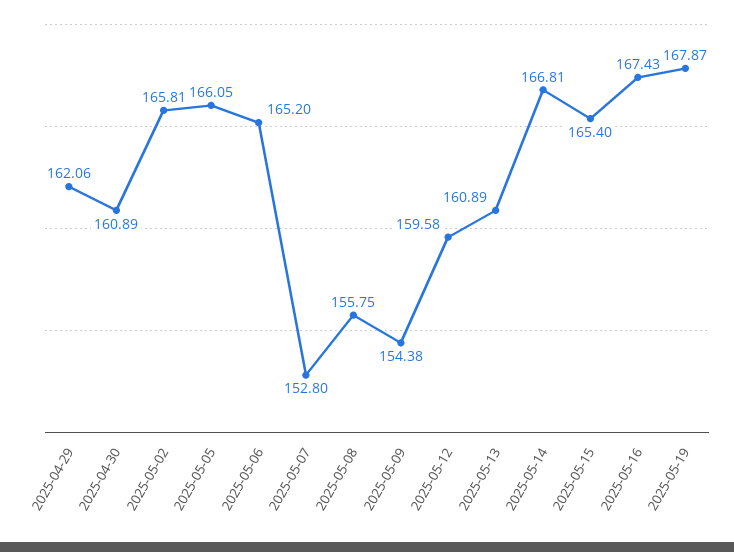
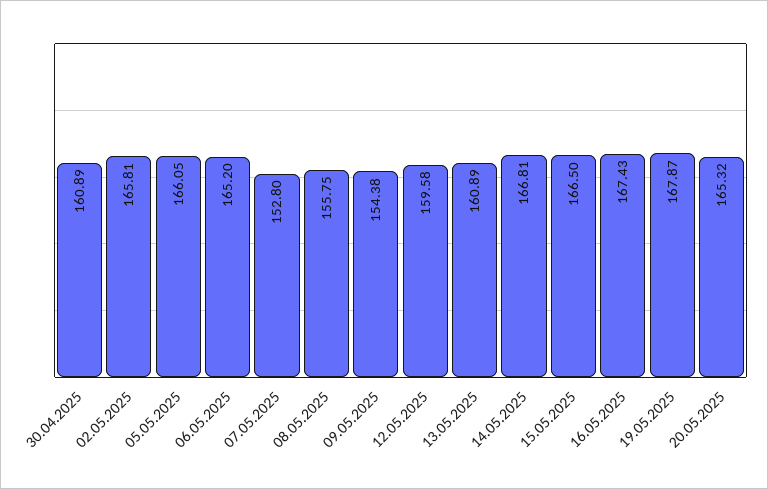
2025-04-29: 162.06 -> none
2025-05-15: 165.4 -> 166.5
20.05.2025: none -> 165.32

